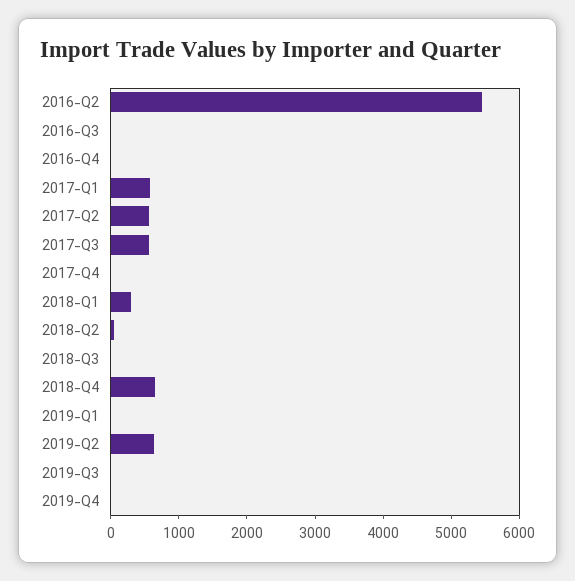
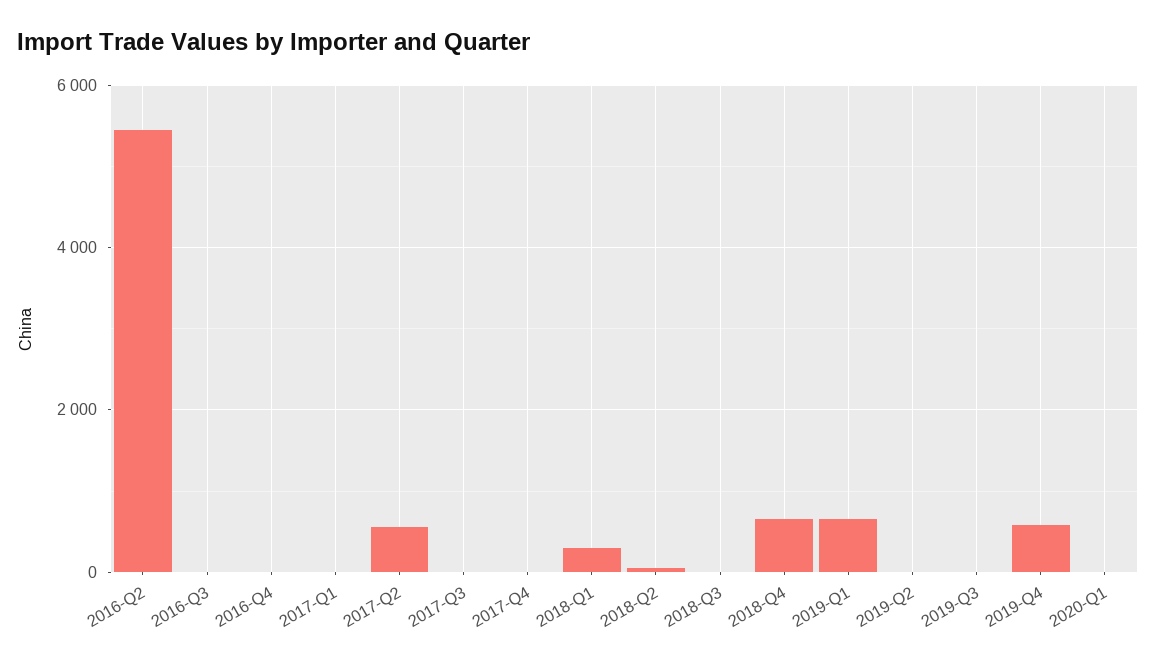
2017-Q1: 600 -> 0
2017-Q3: 600 -> 0
2019-Q1: 0 -> 600
2019-Q2: 600 -> 0
2019-Q4: 0 -> 600
2020-Q1: none -> 0

